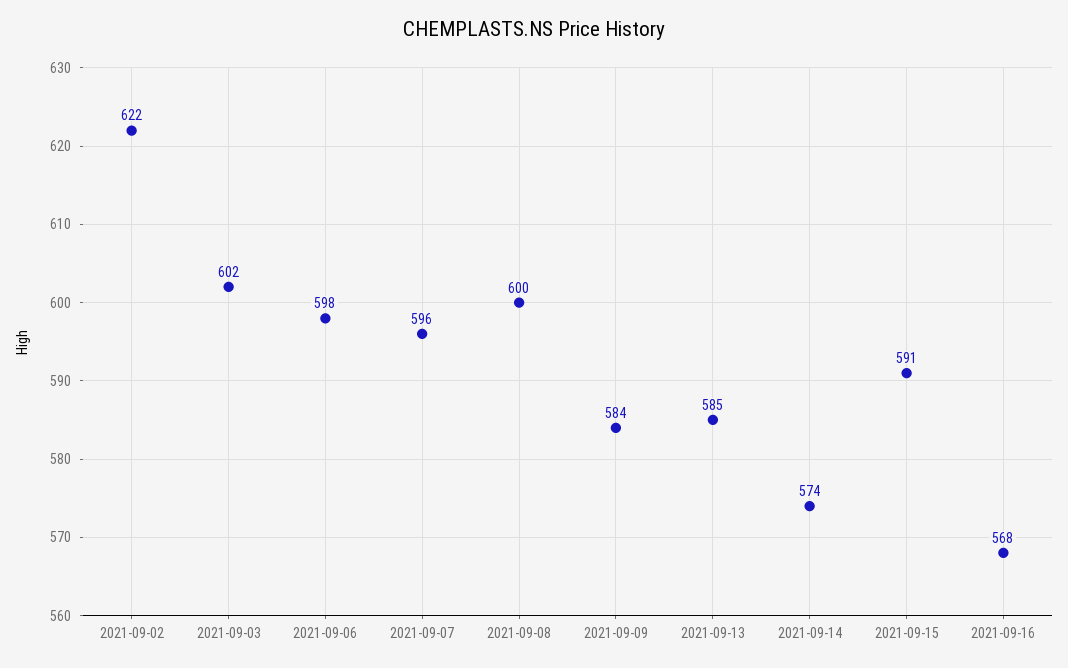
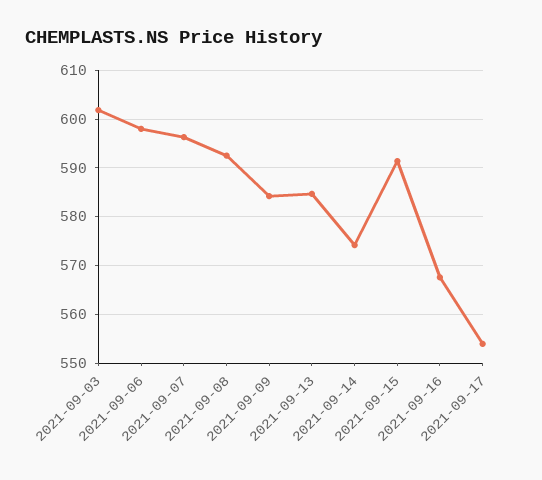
2021-09-02: 622 -> none
2021-09-08: 600 -> 592
2021-09-17: none -> 554

